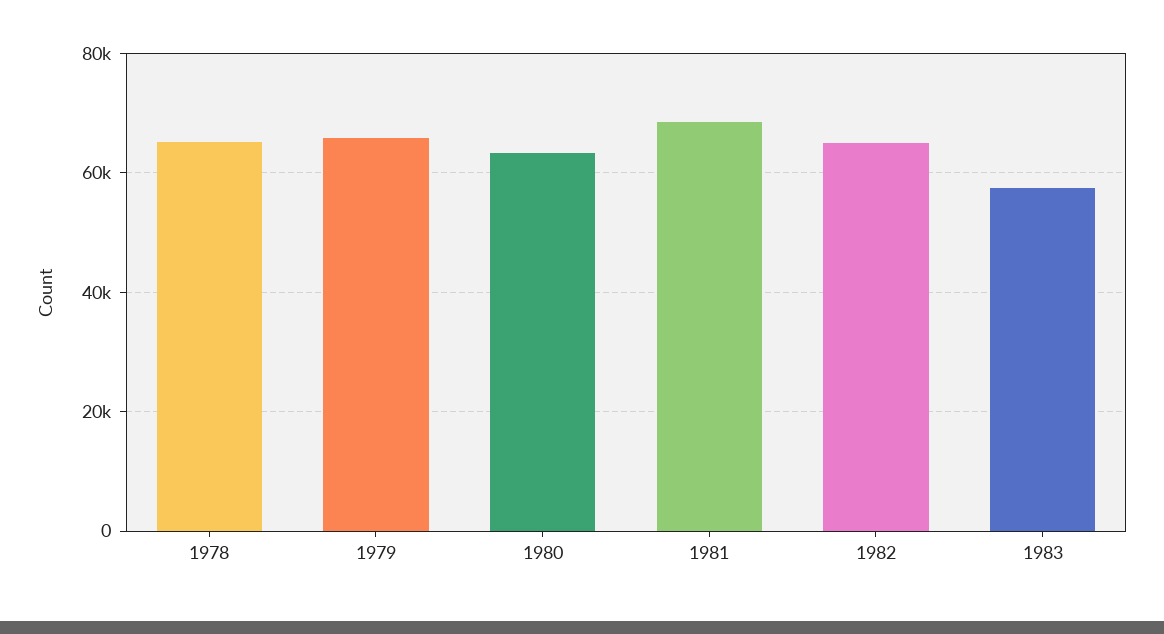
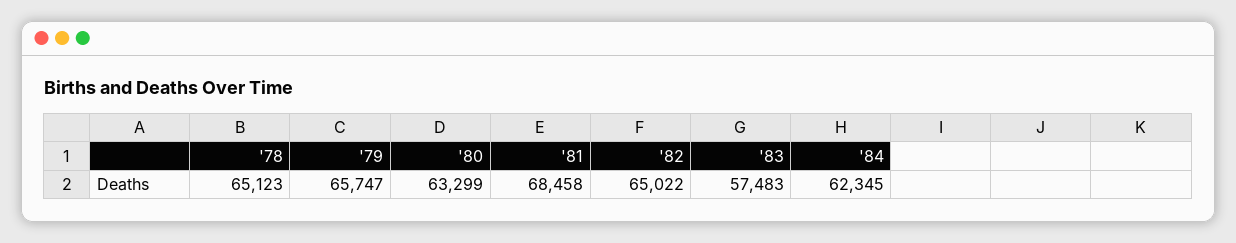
'84: none -> 62345

